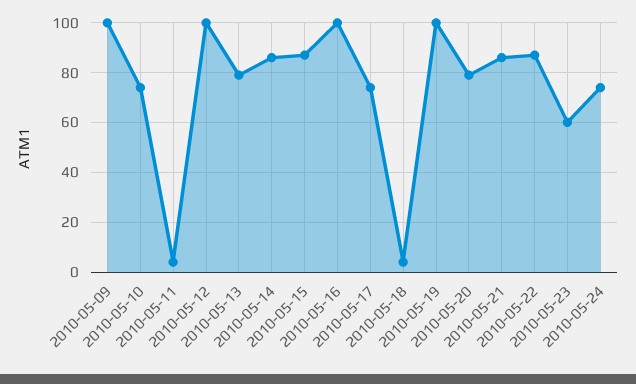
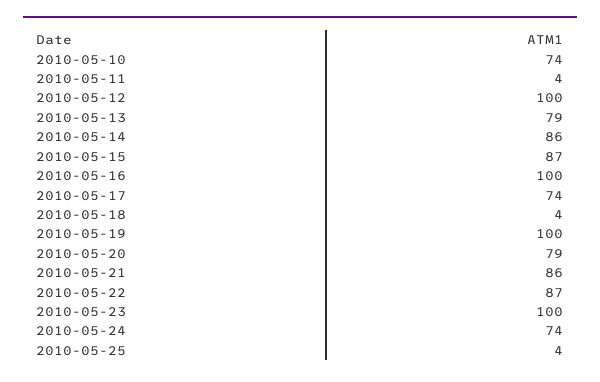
2010-05-09: 100 -> none
2010-05-23: 60 -> 100
2010-05-25: none -> 4

